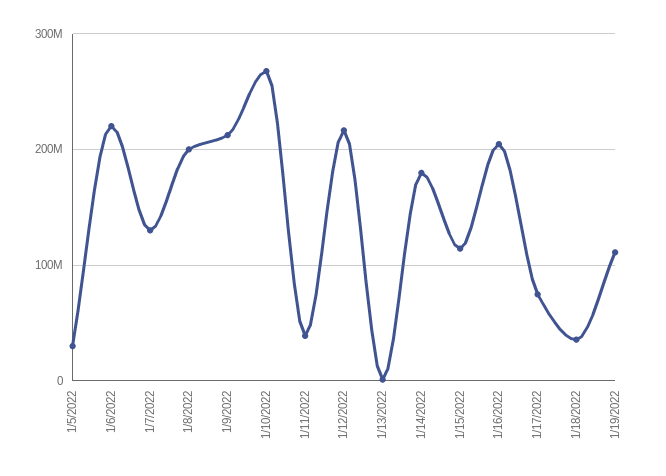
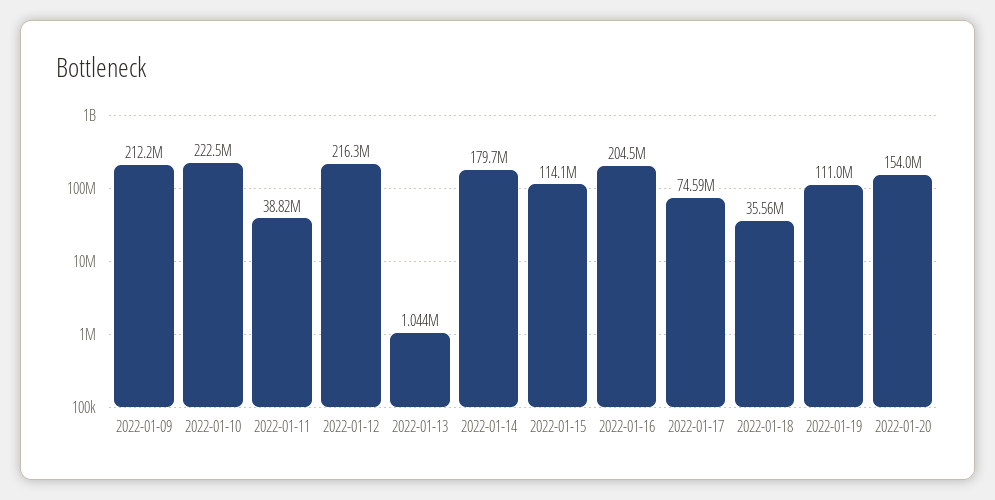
1/5/2022: 30000000 -> none
1/6/2022: 220000000 -> none
1/7/2022: 130000000 -> none
1/8/2022: 200000000 -> none
1/10/2022: 270000000 -> 222500000
2022-01-20: none -> 154000000

